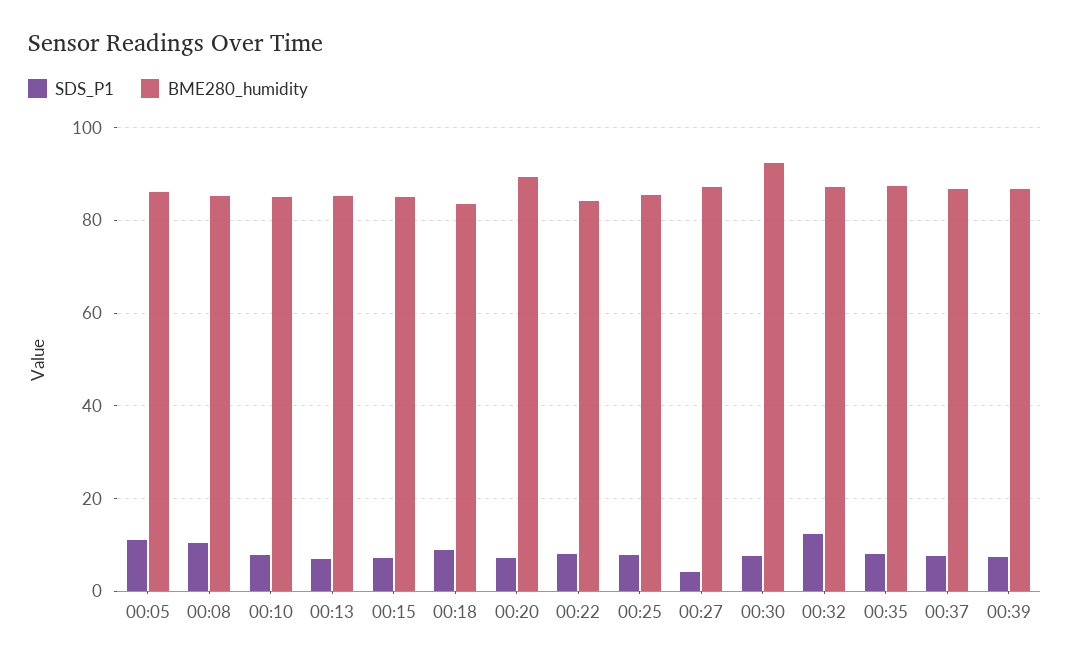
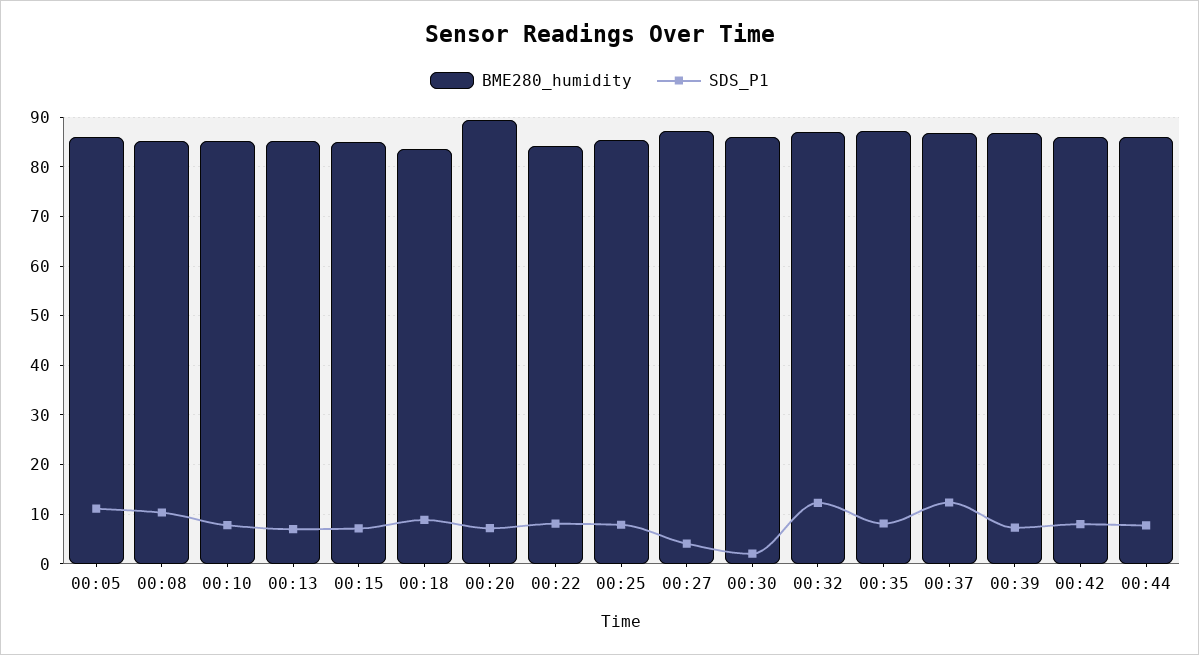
SDS_P1, 00:30: 8 -> 2
BME280_humidity, 00:30: 92 -> 86
SDS_P1, 00:37: 8 -> 12
BME280_humidity, 00:42: none -> 86
SDS_P1, 00:42: none -> 8
BME280_humidity, 00:44: none -> 86
SDS_P1, 00:44: none -> 8

